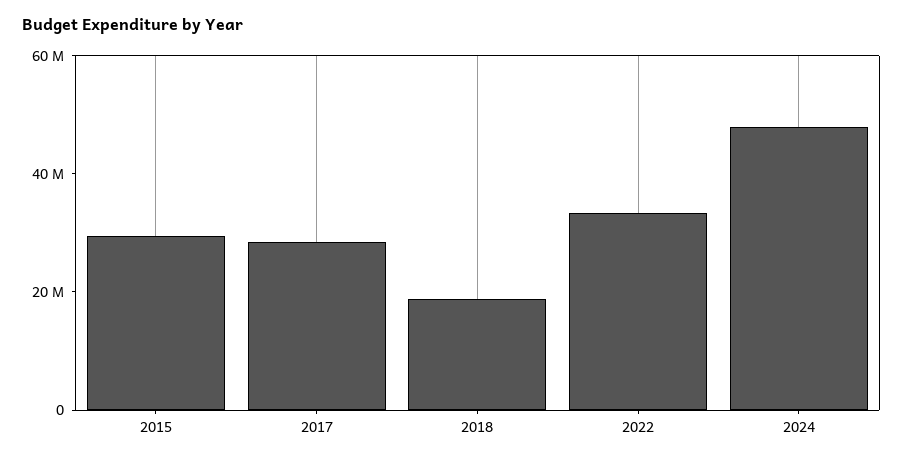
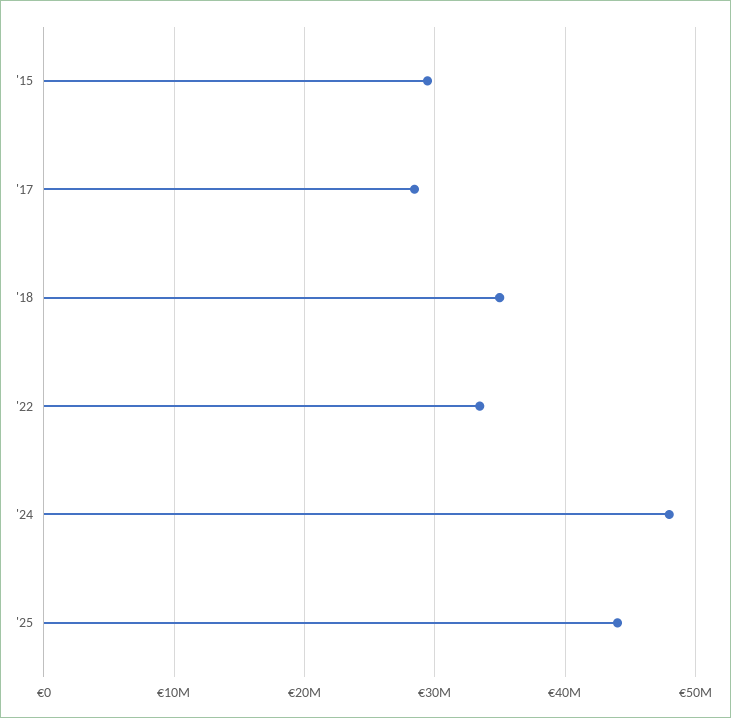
2018: 20000000 -> 35000000
'25: none -> 44000000

